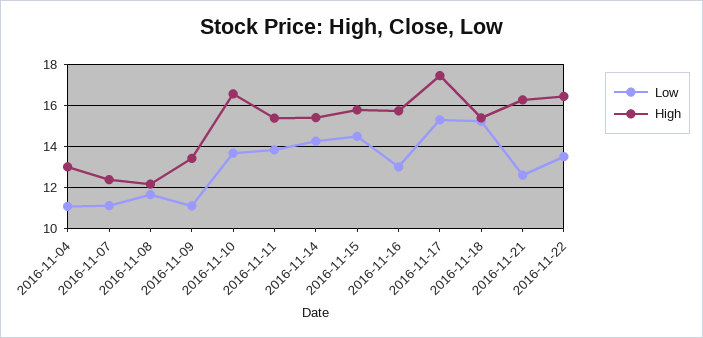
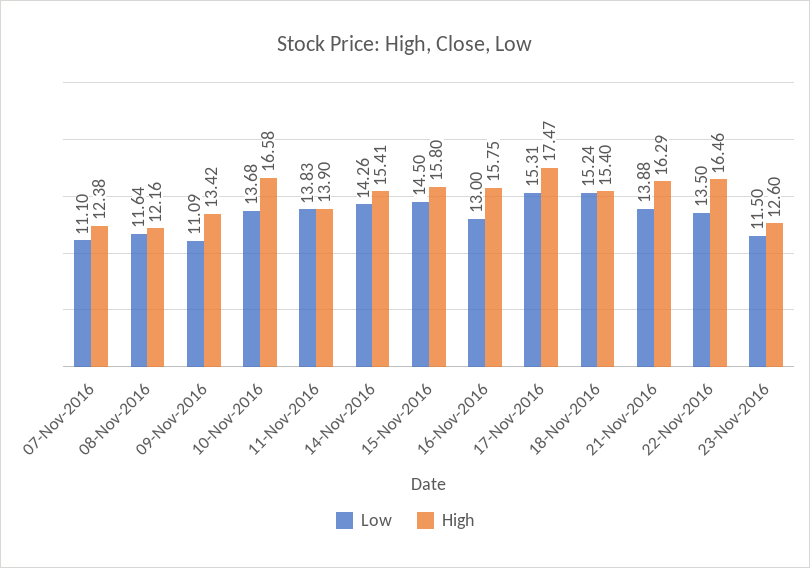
Low, 2016-11-04: 11 -> none
High, 2016-11-04: 13 -> none
High, 2016-11-11: 15.5 -> 13.9
Low, 2016-11-21: 12.5 -> 13.88
Low, 23-Nov-2016: none -> 11.5
High, 23-Nov-2016: none -> 12.6

